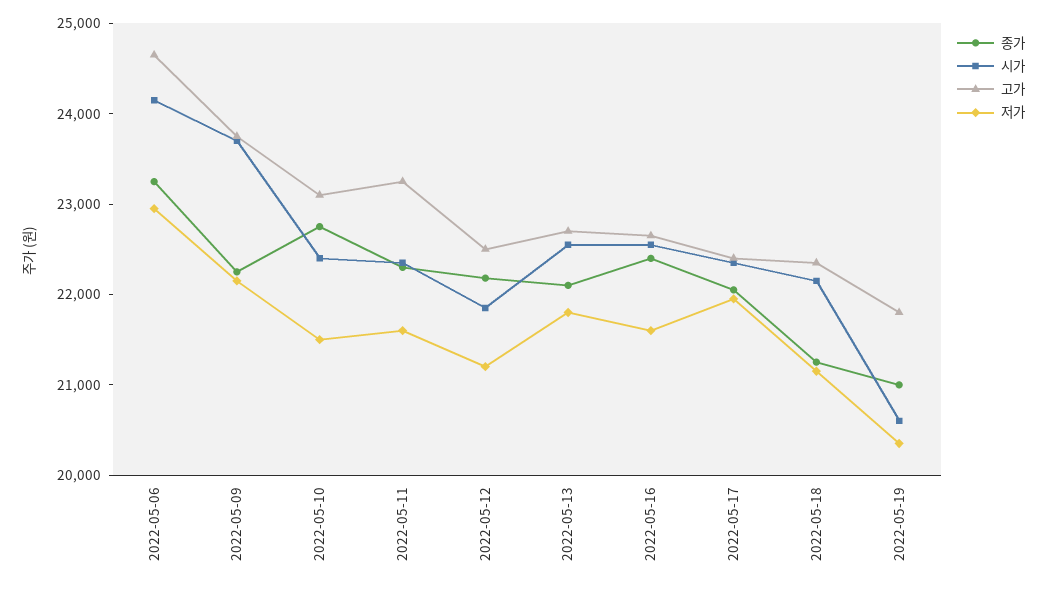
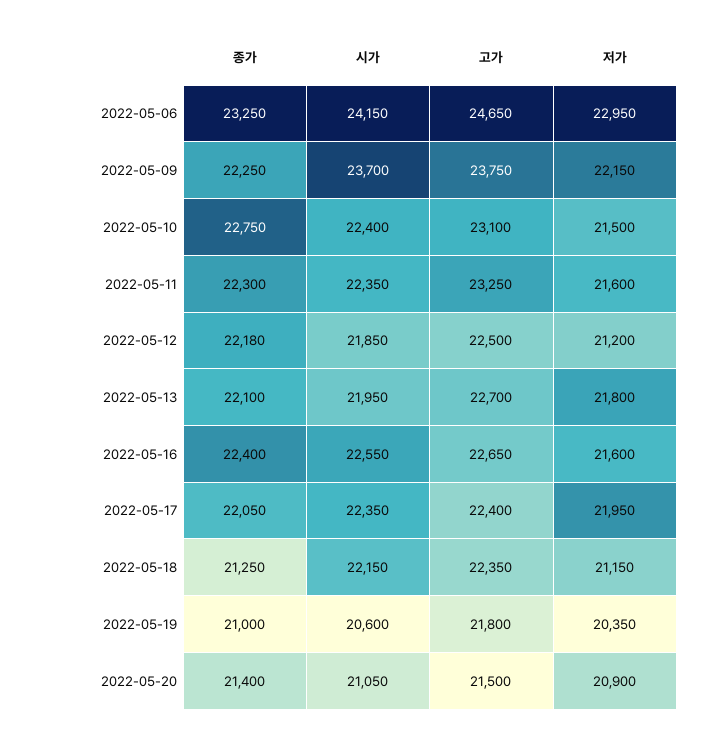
시가, 2022-05-13: 22600 -> 21950
종가, 2022-05-20: none -> 21400
시가, 2022-05-20: none -> 21050
고가, 2022-05-20: none -> 21500
저가, 2022-05-20: none -> 20900

